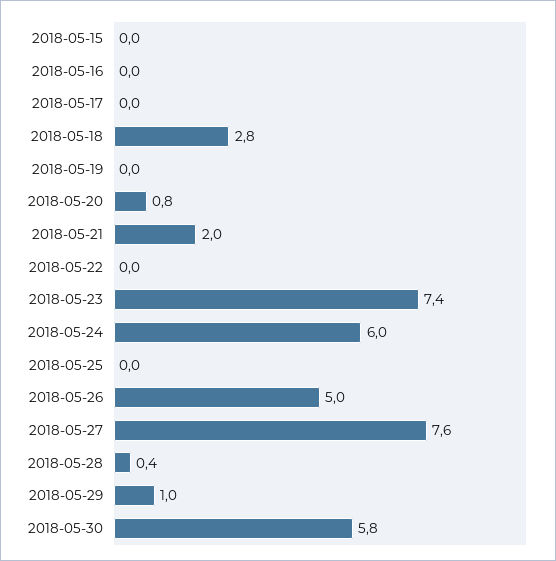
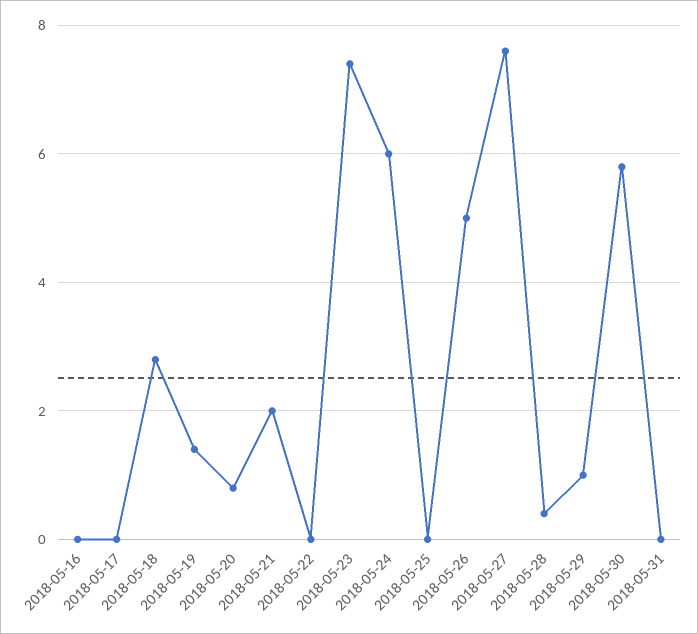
2018-05-15: 0 -> none
2018-05-19: 0 -> 1.5
2018-05-31: none -> 0

